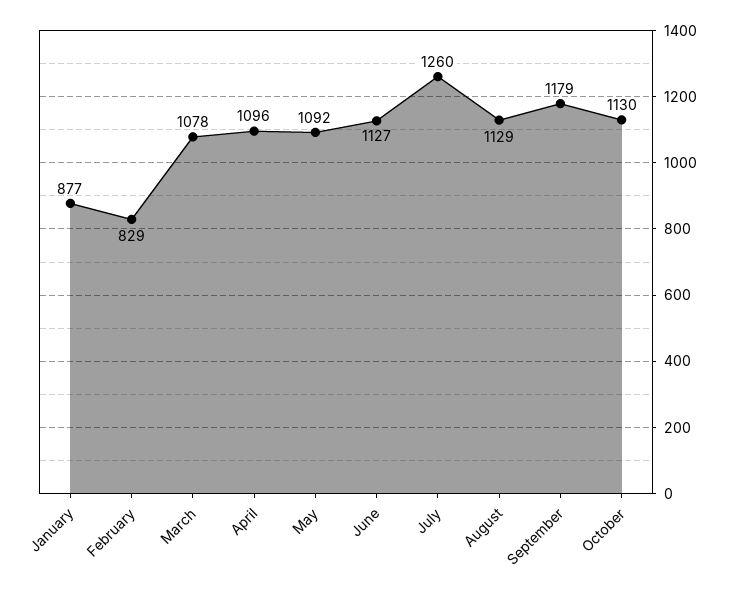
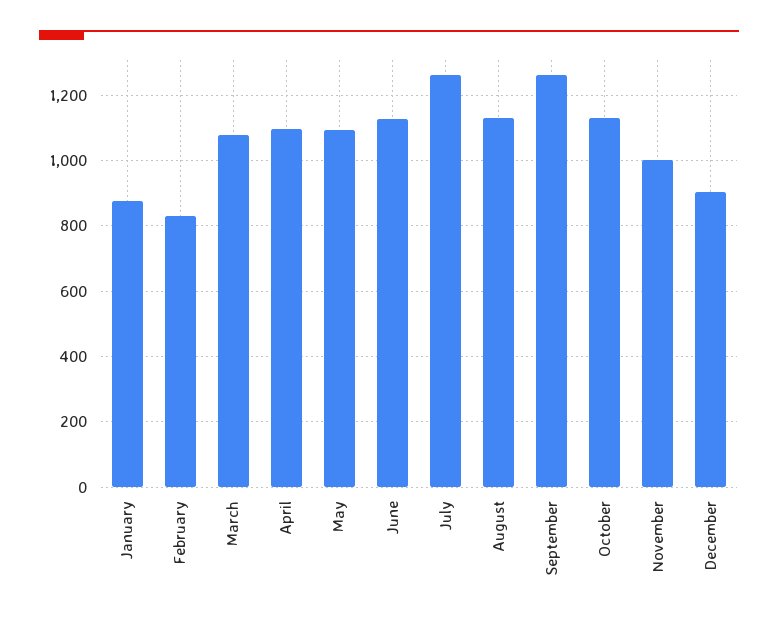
September: 1179 -> 1260
November: none -> 1000
December: none -> 900

